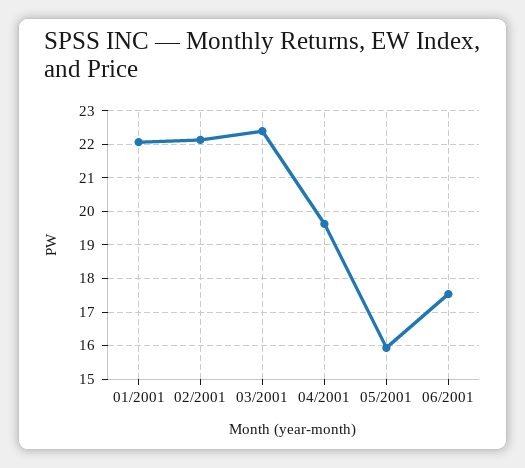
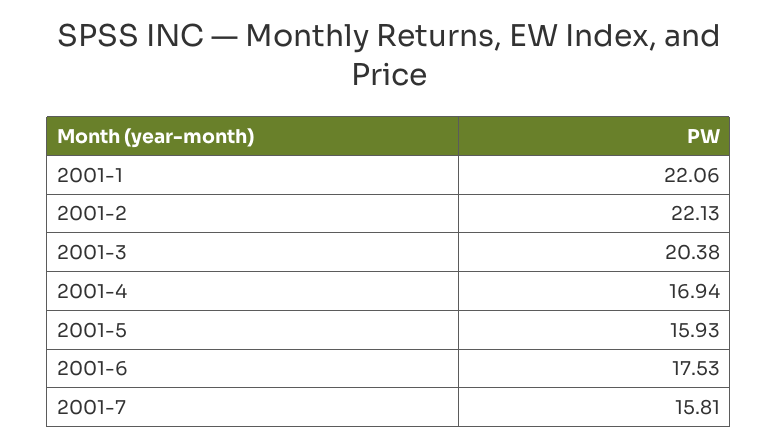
03/2001: 22.4 -> 20.38
04/2001: 19.6 -> 16.94
2001-7: none -> 15.81

